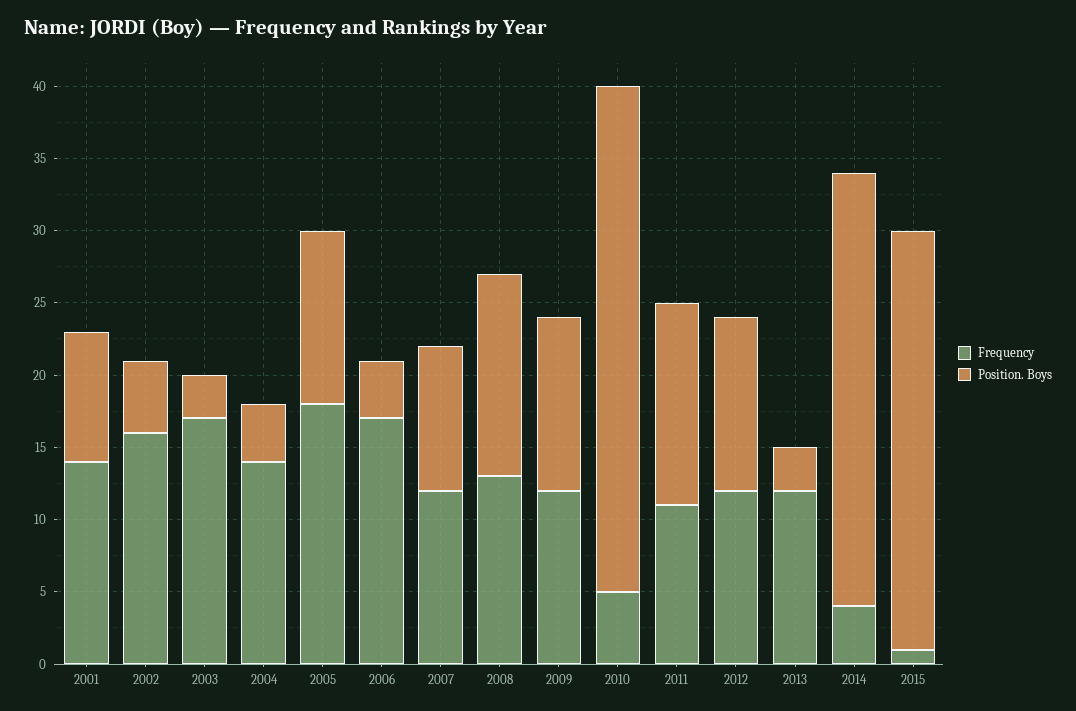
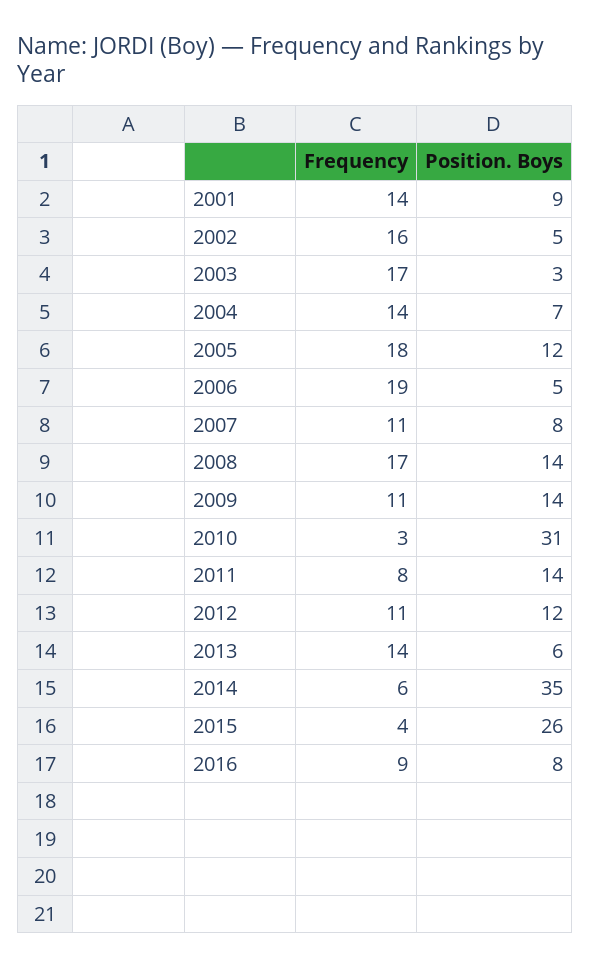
Position. Boys, 2004: 4 -> 7
Frequency, 2006: 17 -> 19
Position. Boys, 2006: 4 -> 5
Frequency, 2007: 12 -> 11
Position. Boys, 2007: 10 -> 8
Frequency, 2008: 13 -> 17
Frequency, 2009: 12 -> 11
Position. Boys, 2009: 12 -> 14
Frequency, 2010: 5 -> 3
Position. Boys, 2010: 35 -> 31
Frequency, 2011: 11 -> 8
Frequency, 2012: 12 -> 11
Frequency, 2013: 12 -> 14
Position. Boys, 2013: 3 -> 6
Frequency, 2014: 4 -> 6
Position. Boys, 2014: 30 -> 35
Frequency, 2015: 1 -> 4
Position. Boys, 2015: 29 -> 26
Frequency, 2016: none -> 9
Position. Boys, 2016: none -> 8

